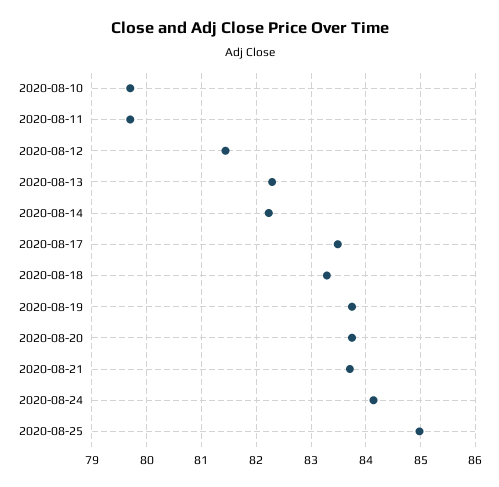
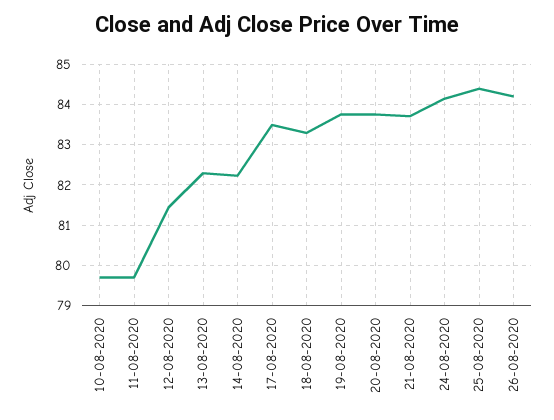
2020-08-25: 85 -> 84.4
26-08-2020: none -> 84.2

